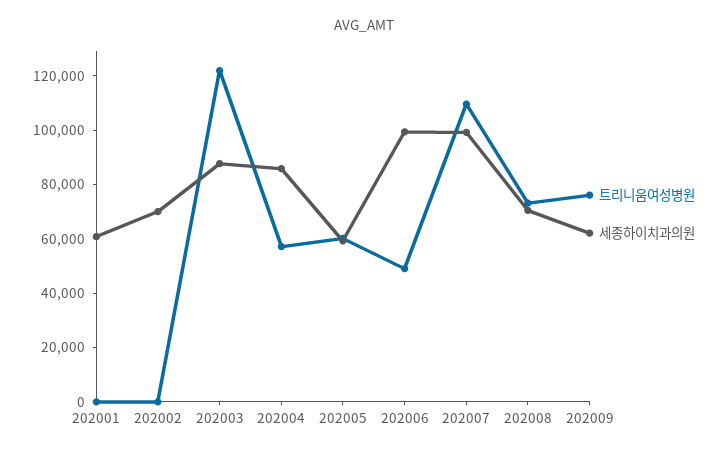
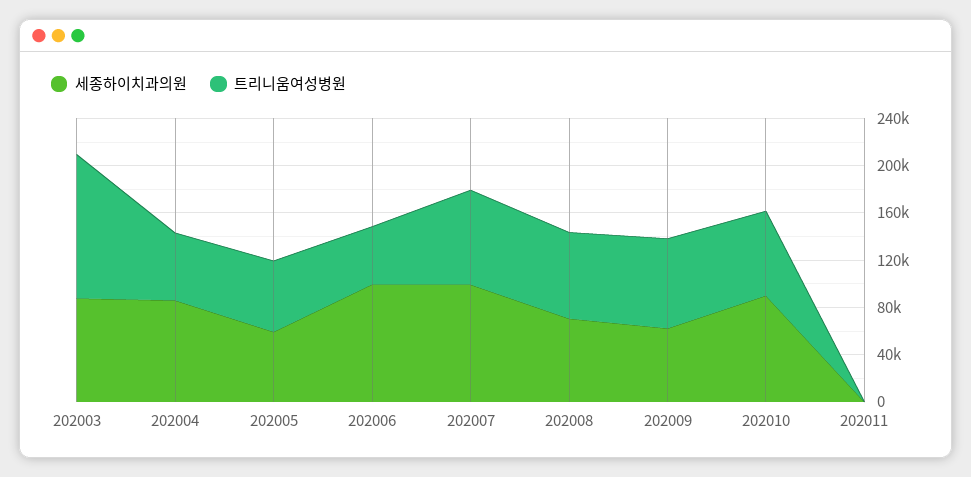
트리니움여성병원, 202001: 0 -> none
세종하이치과의원, 202001: 60000 -> none
트리니움여성병원, 202002: 0 -> none
세종하이치과의원, 202002: 70000 -> none
트리니움여성병원, 202007: 110000 -> 80000
세종하이치과의원, 202010: none -> 90000
트리니움여성병원, 202010: none -> 70000
세종하이치과의원, 202011: none -> 0
트리니움여성병원, 202011: none -> 0

